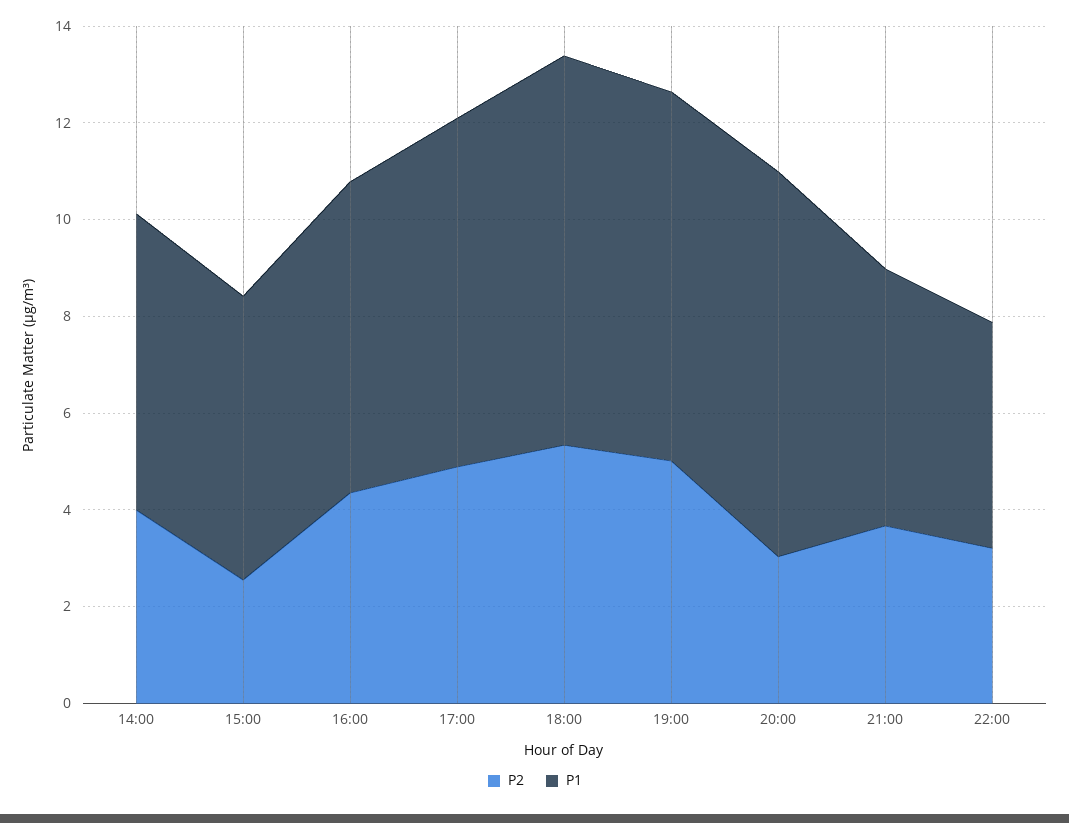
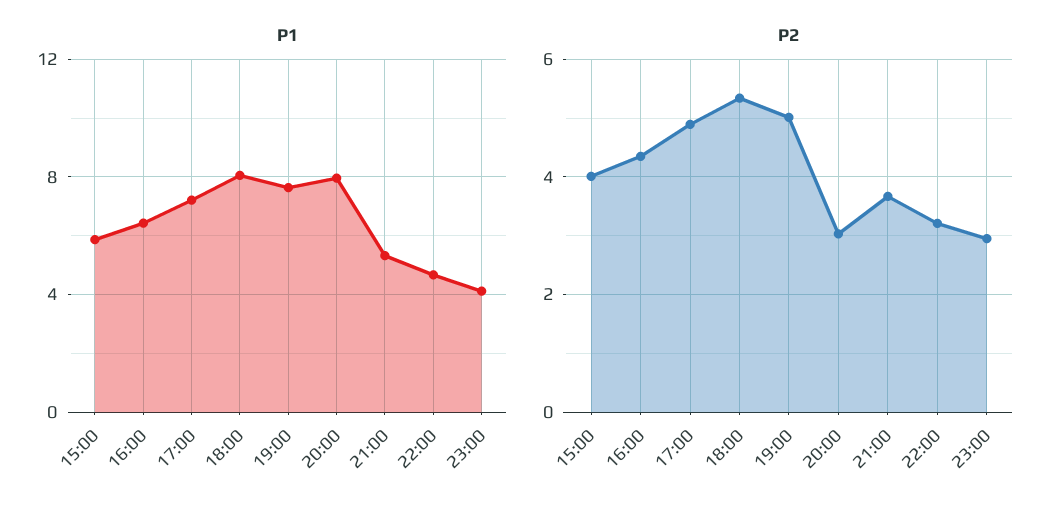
P2, 14:00: 4 -> none
P1, 14:00: 6 -> none
P2, 15:00: 2.5 -> 4
P1, 23:00: none -> 4
P2, 23:00: none -> 3

